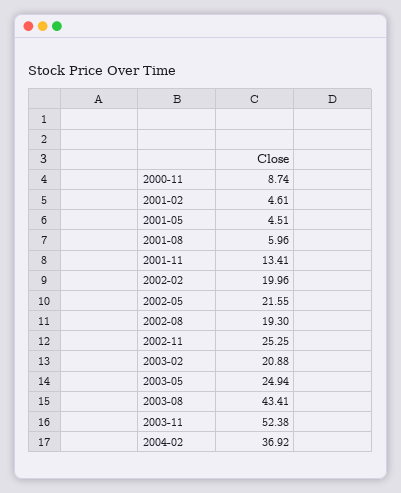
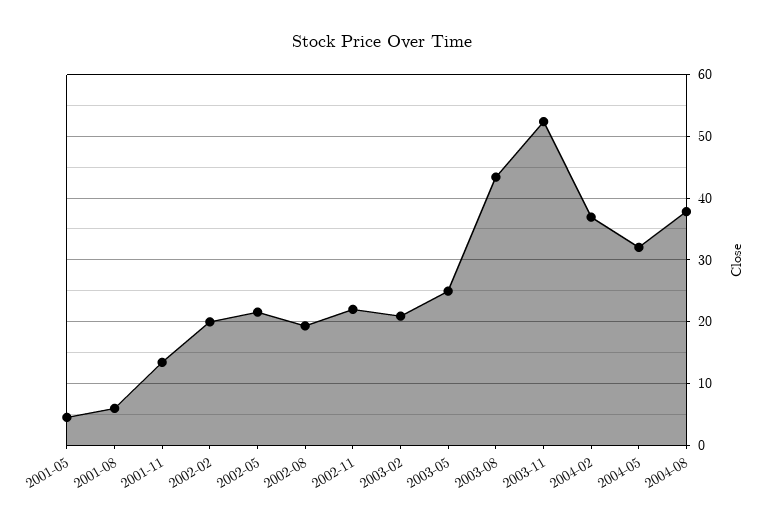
2000-11: 8.74 -> none
2001-02: 4.61 -> none
2002-11: 25.25 -> 22
2004-05: none -> 32
2004-08: none -> 38

